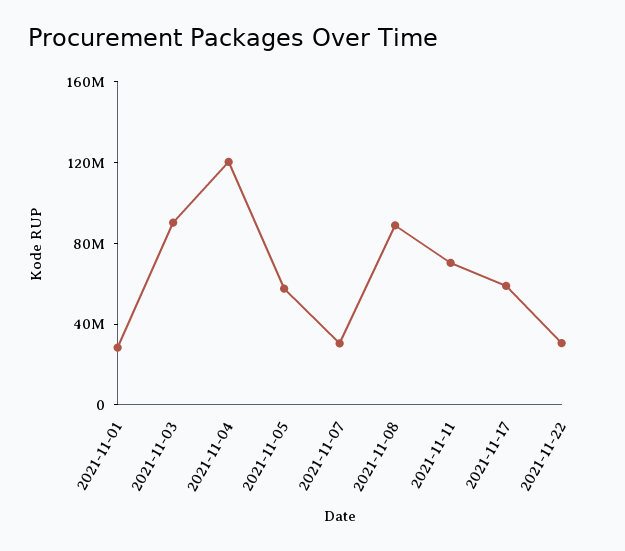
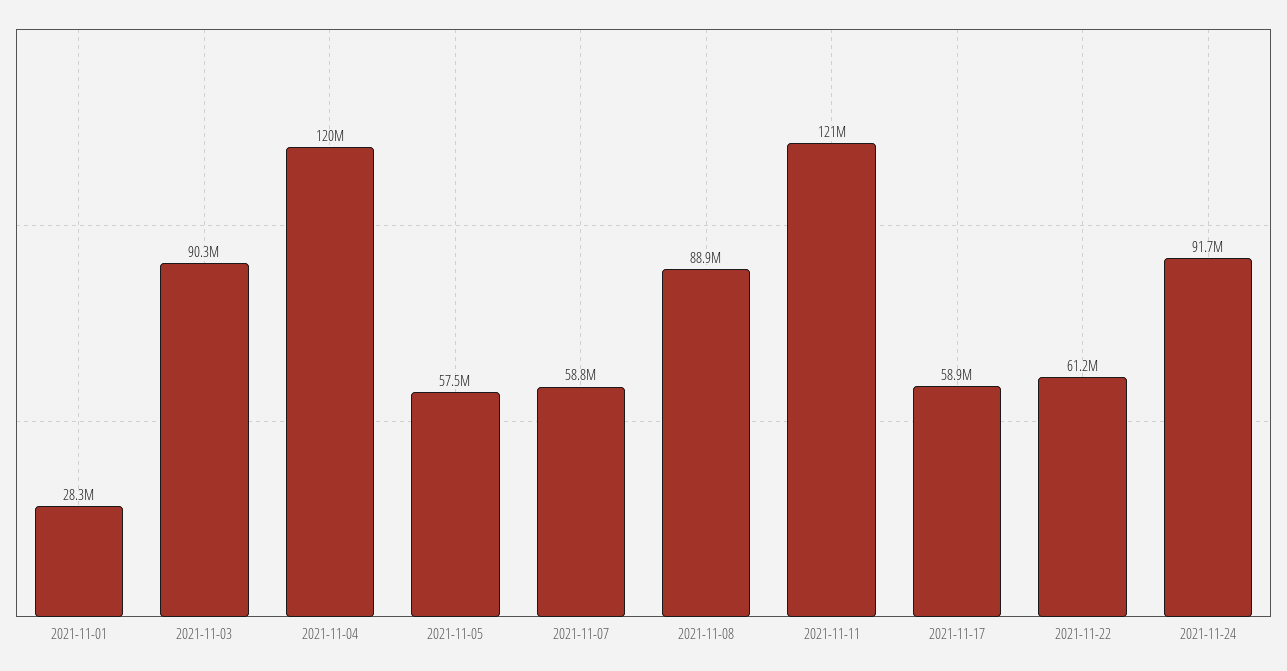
2021-11-07: 30000000 -> 58800000
2021-11-11: 70000000 -> 121000000
2021-11-22: 30000000 -> 61200000
2021-11-24: none -> 91700000

